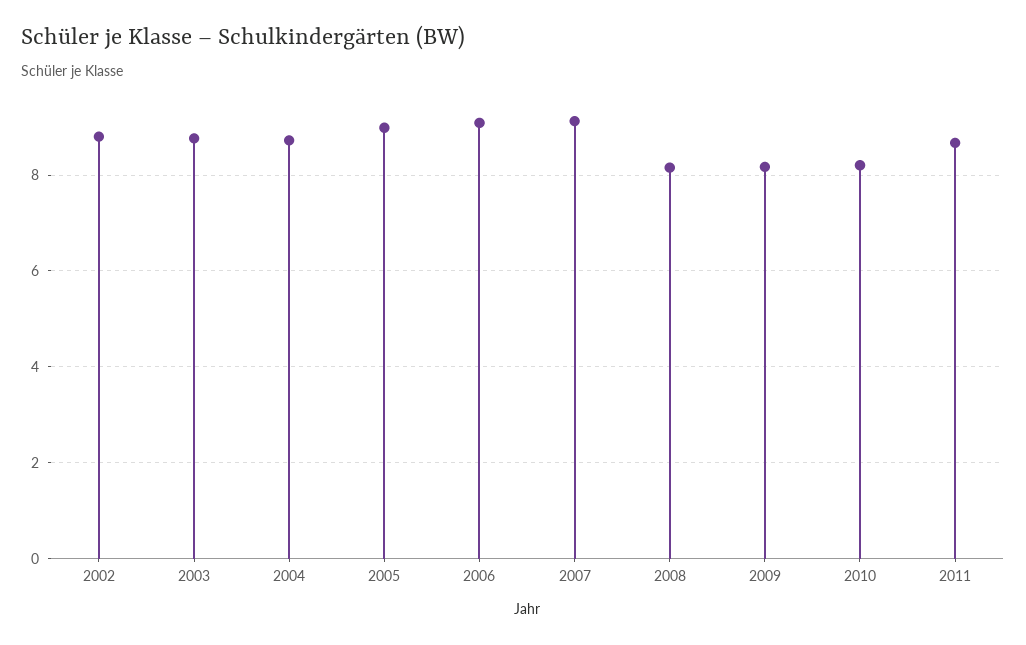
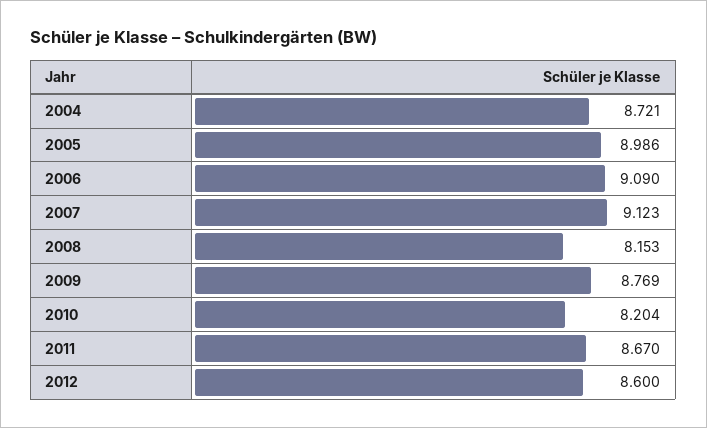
2002: 8.8 -> none
2003: 8.8 -> none
2009: 8.2 -> 8.769
2012: none -> 8.6

